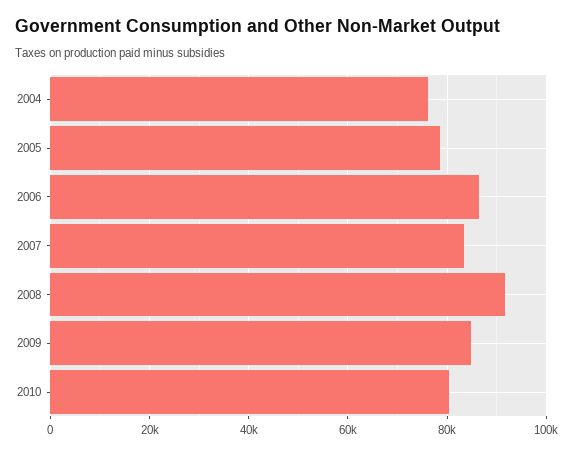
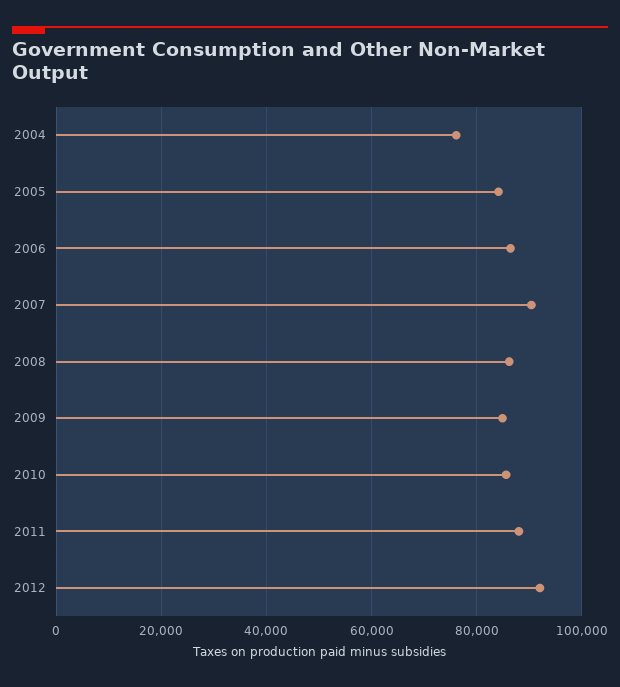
2005: 78000 -> 84000
2007: 84000 -> 90000
2008: 92000 -> 86000
2010: 80000 -> 86000
2011: none -> 88000
2012: none -> 92000

